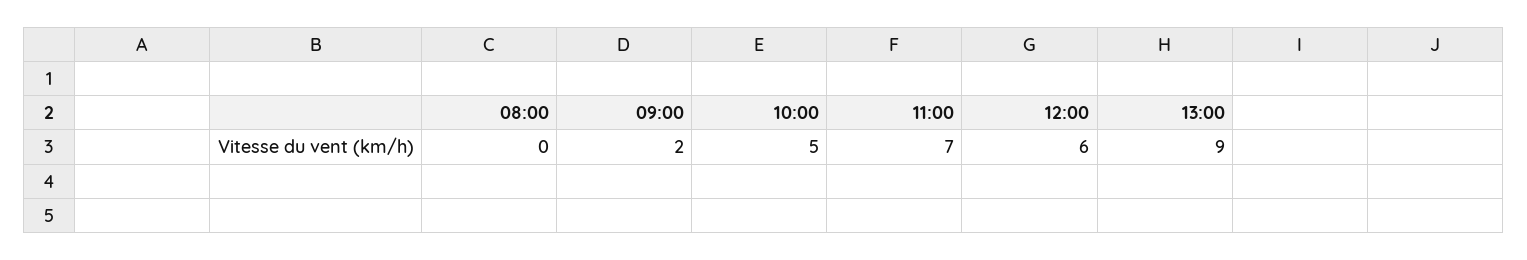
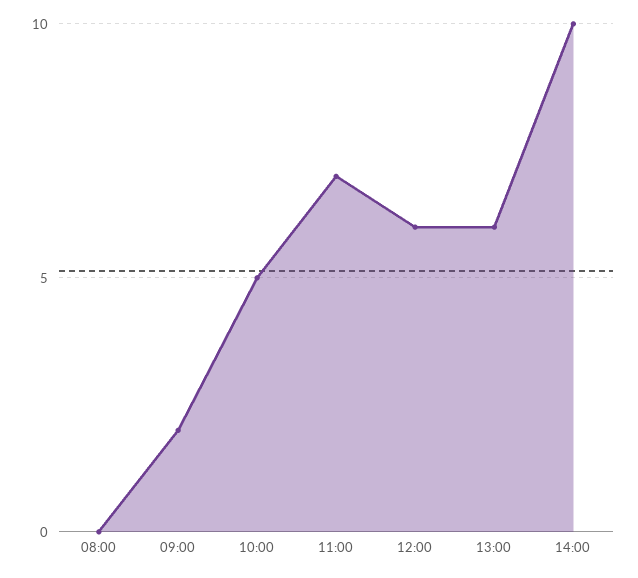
13:00: 9 -> 6
14:00: none -> 10

